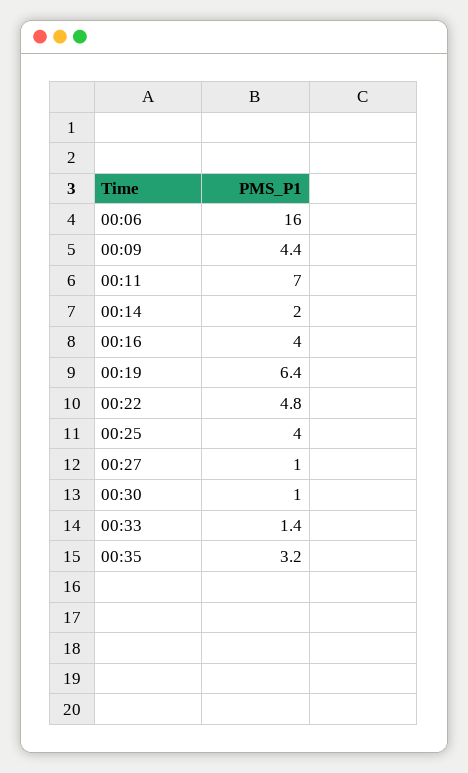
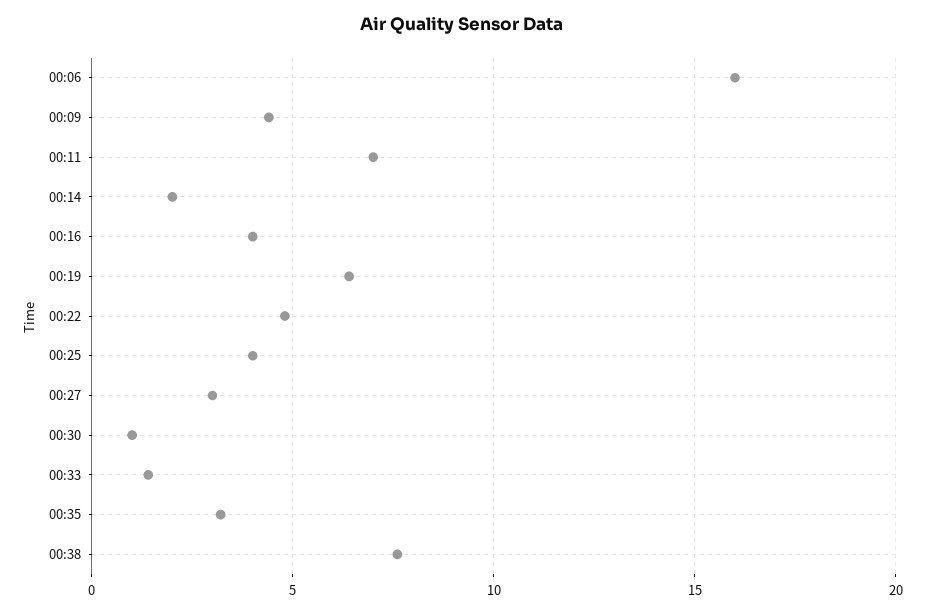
00:27: 1 -> 3
00:38: none -> 7.5

